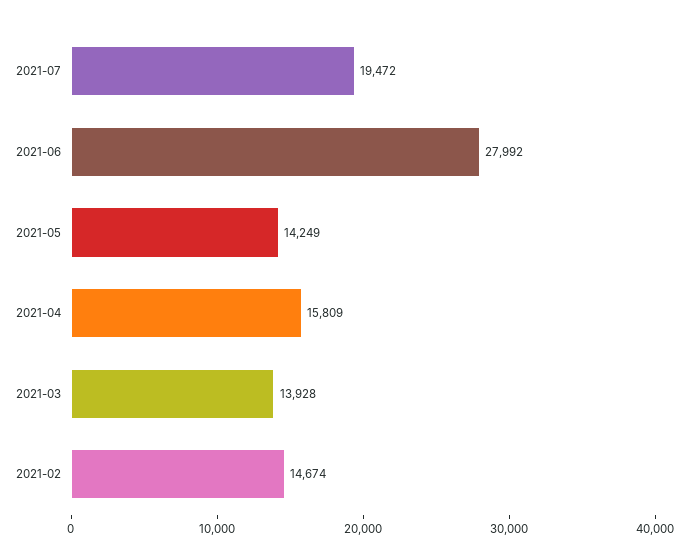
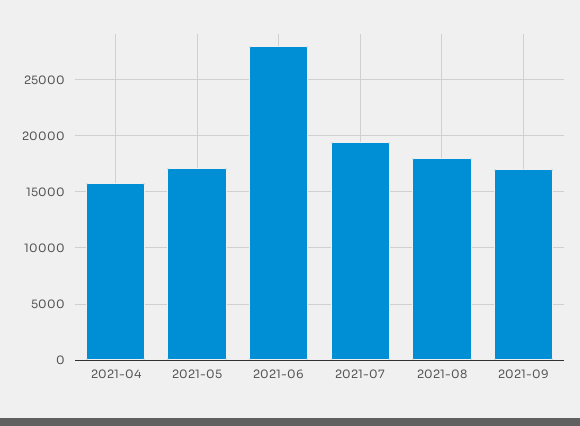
2021-05: 14249 -> 17000
2021-03: 13928 -> none
2021-02: 14674 -> none
2021-08: none -> 18000
2021-09: none -> 17000

